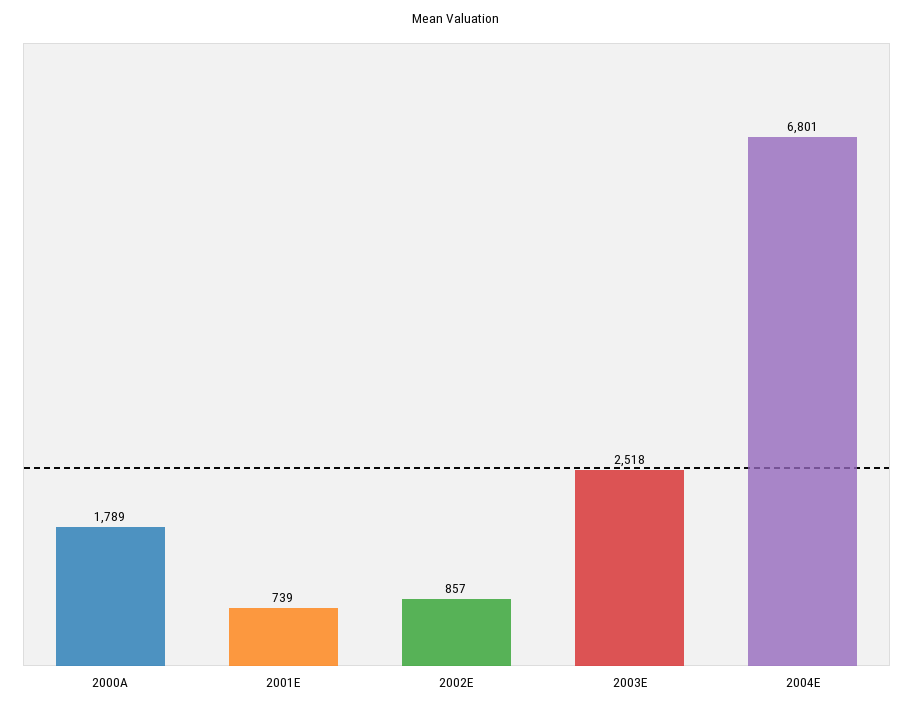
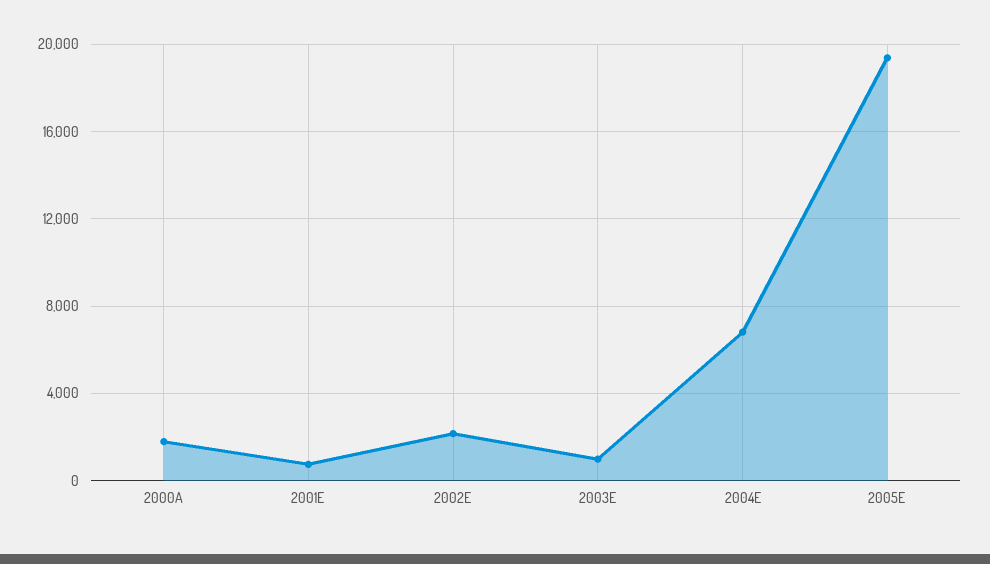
2002E: 857 -> 2000
2003E: 2518 -> 1000
2005E: none -> 19500

